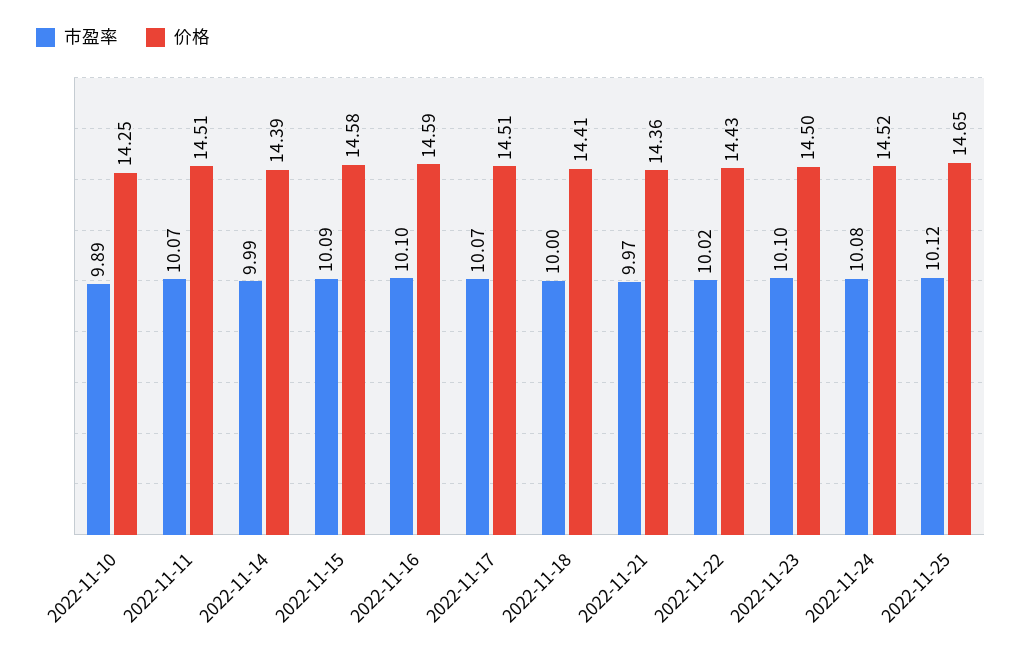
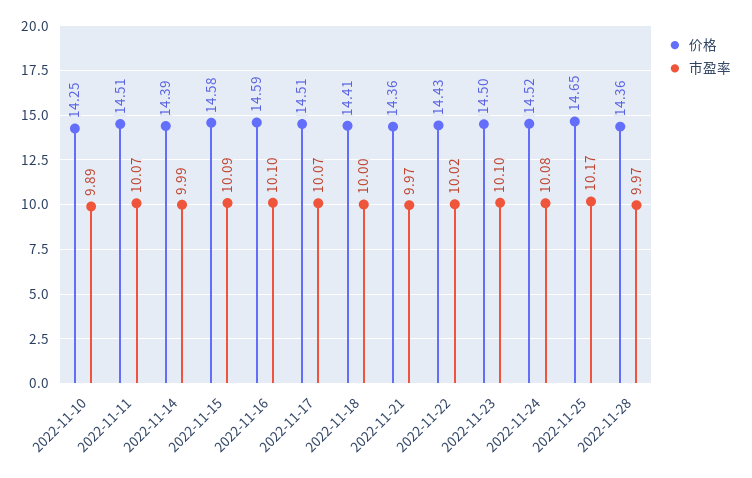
市盈率, 2022-11-25: 10.12 -> 10.17
价格, 2022-11-28: none -> 14.36
市盈率, 2022-11-28: none -> 9.97

